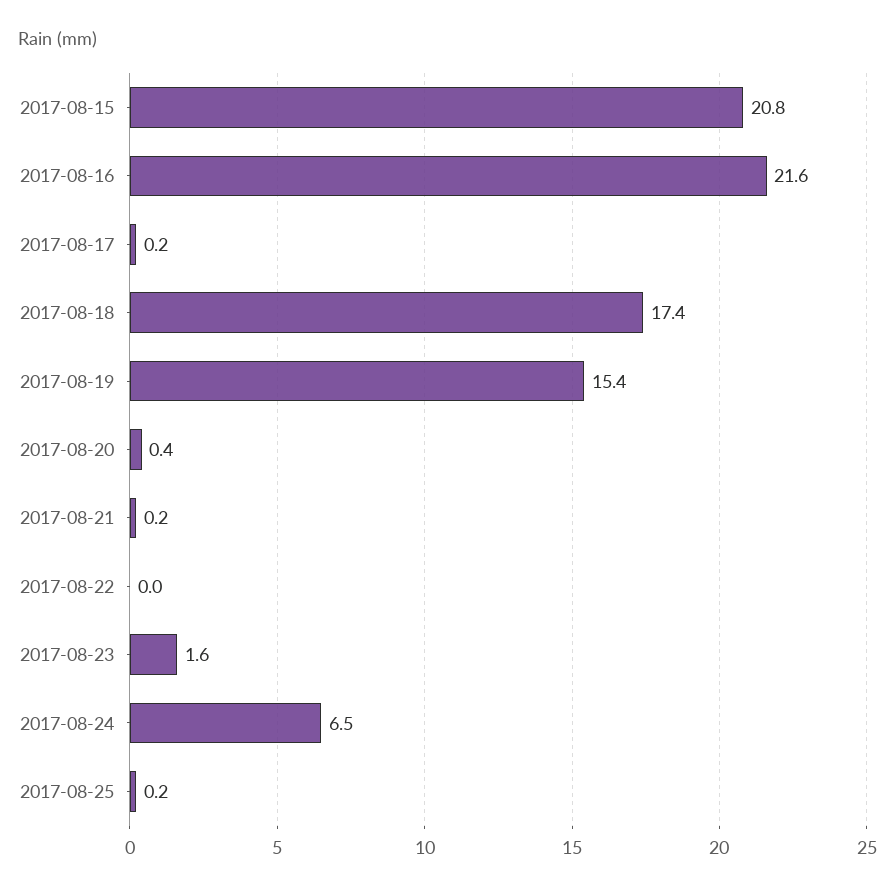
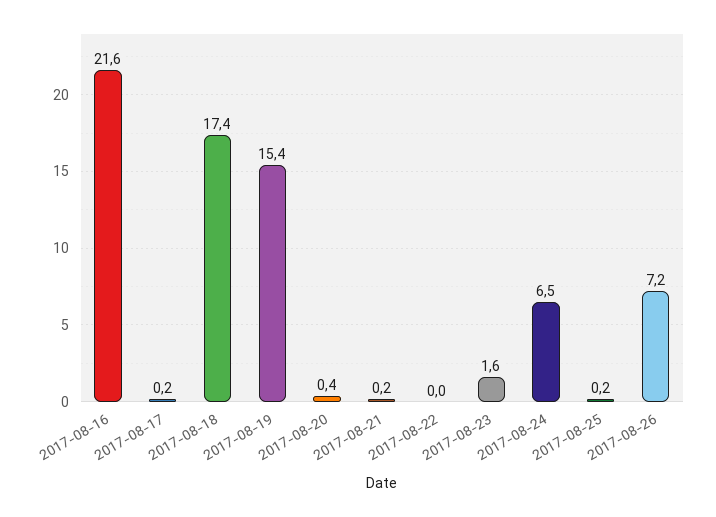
2017-08-15: 20.8 -> none
2017-08-26: none -> 7.2

